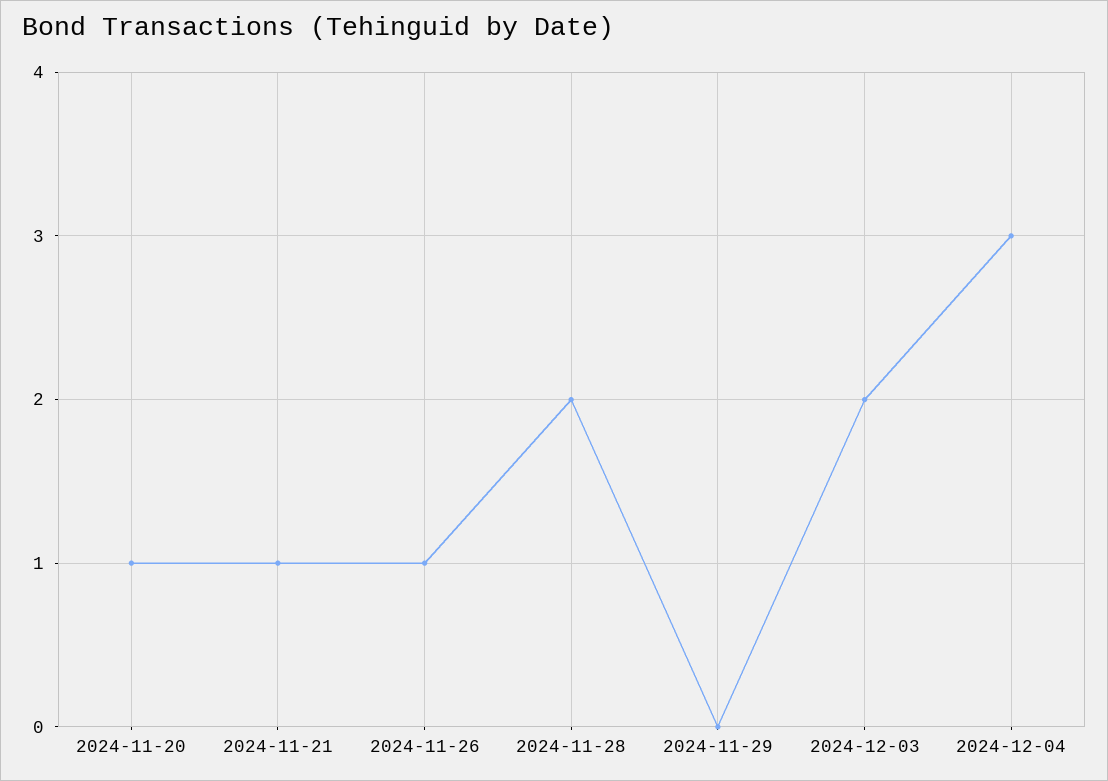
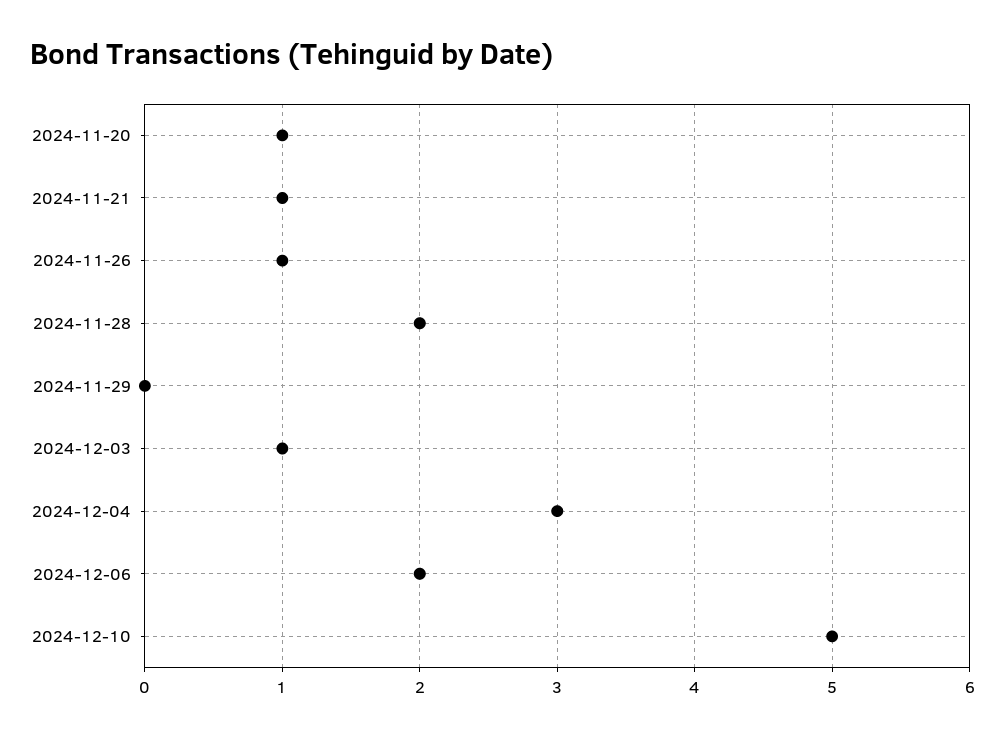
2024-12-03: 2 -> 1
2024-12-06: none -> 2
2024-12-10: none -> 5

